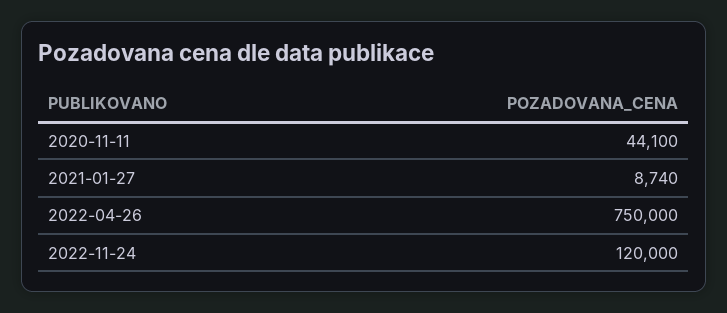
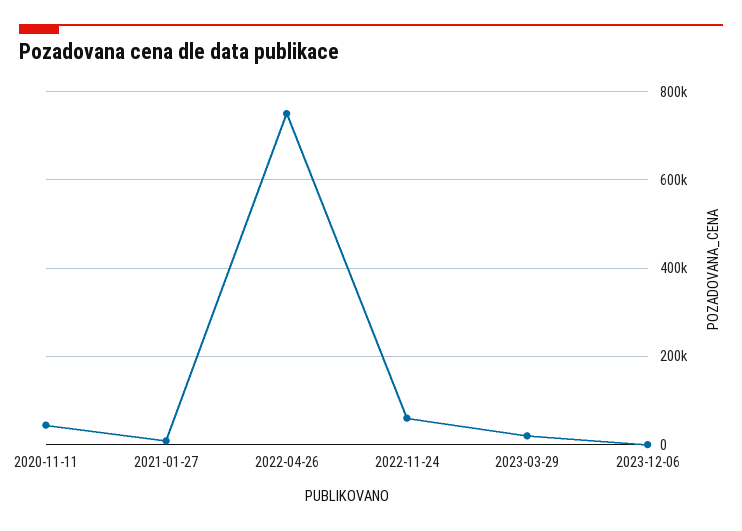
2022-11-24: 120000 -> 60000
2023-03-29: none -> 20000
2023-12-06: none -> 0

